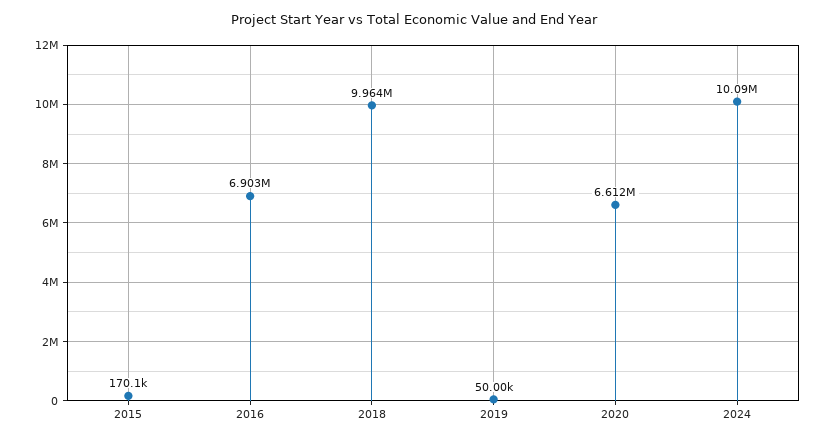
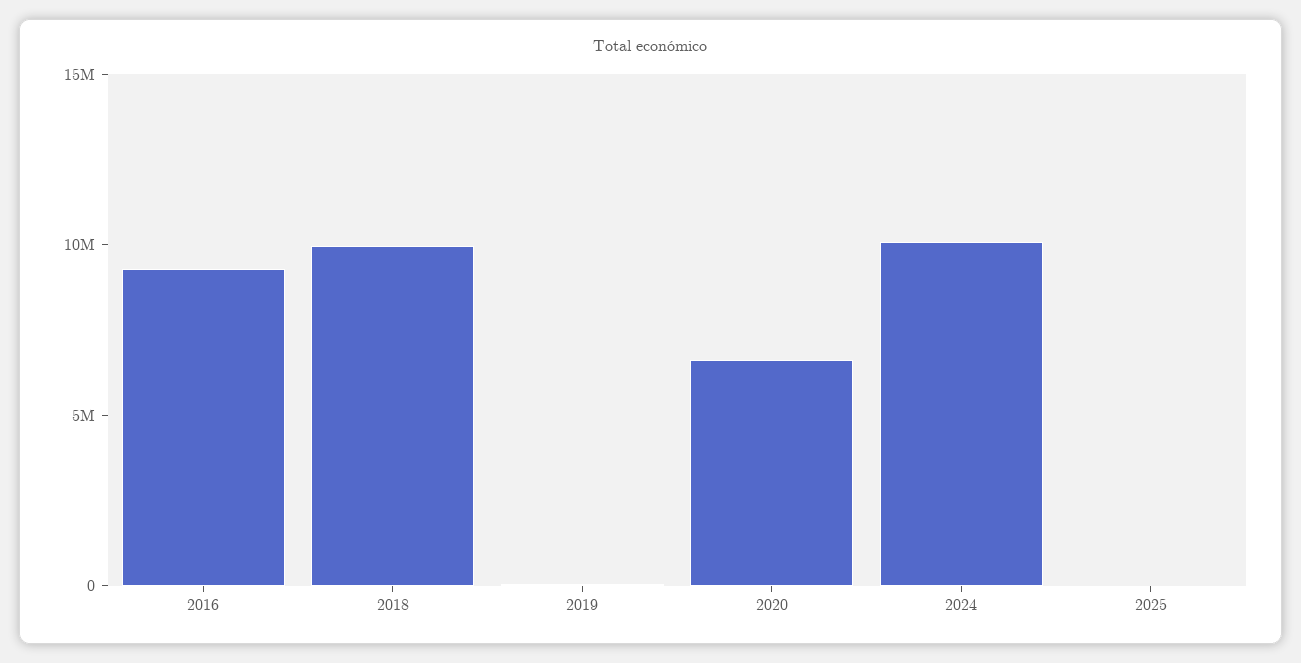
2015: 170100 -> none
2016: 6903000 -> 9000000
2025: none -> 0

